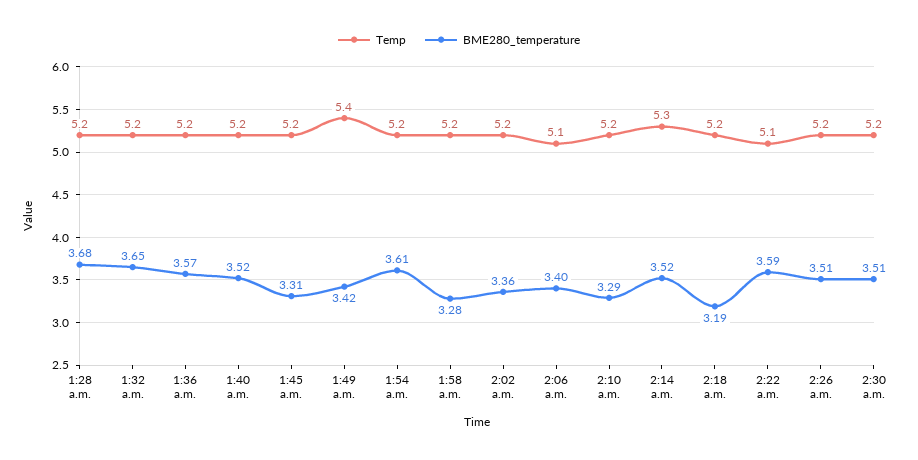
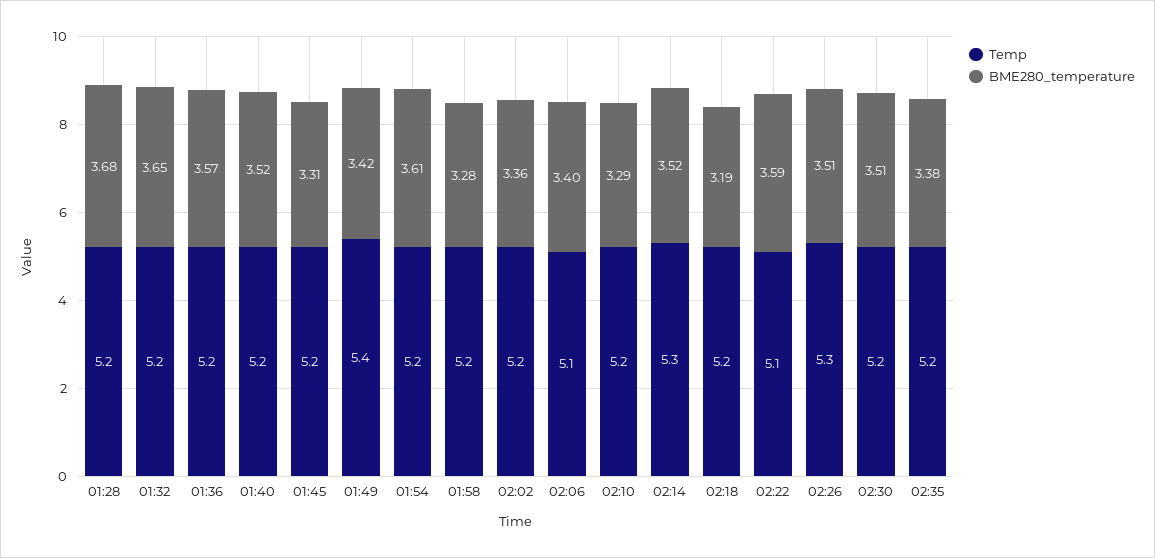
Temp, 2:26 a.m.: 5.2 -> 5.3
Temp, 02:35: none -> 5.2
BME280_temperature, 02:35: none -> 3.38

